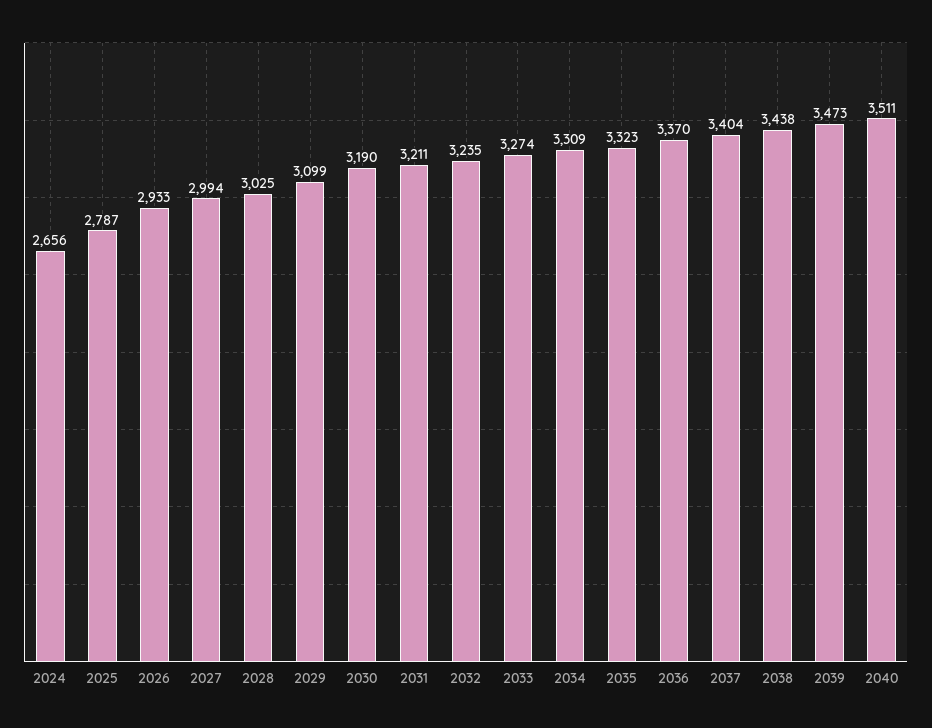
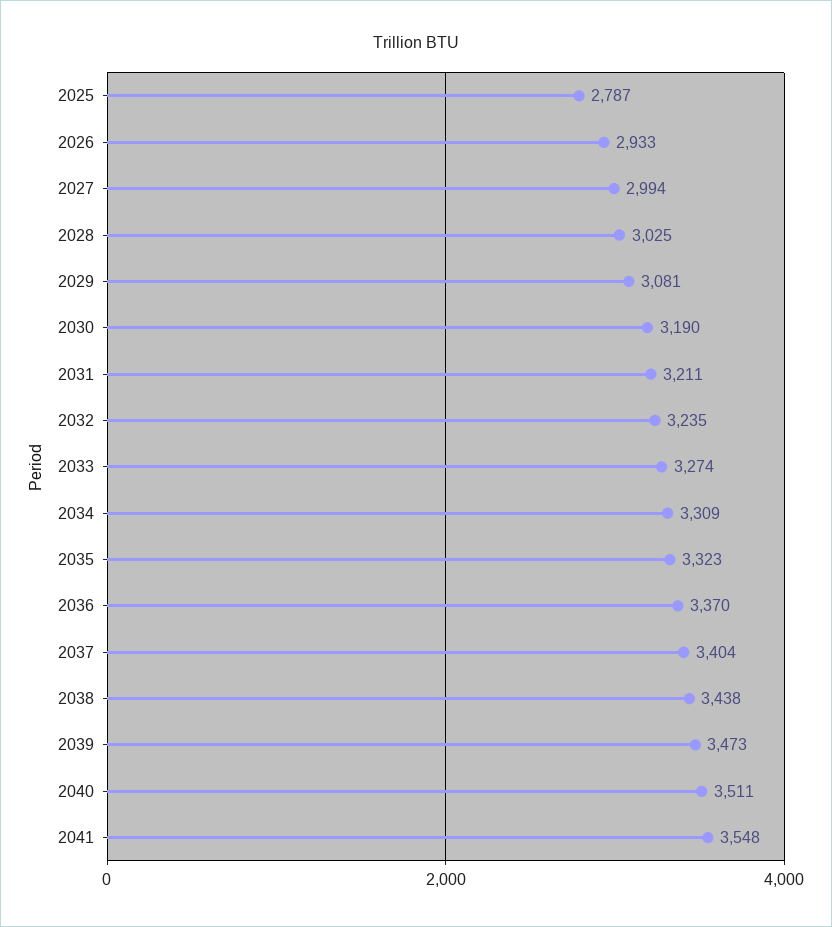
2024: 2656 -> none
2029: 3099 -> 3081
2041: none -> 3548

